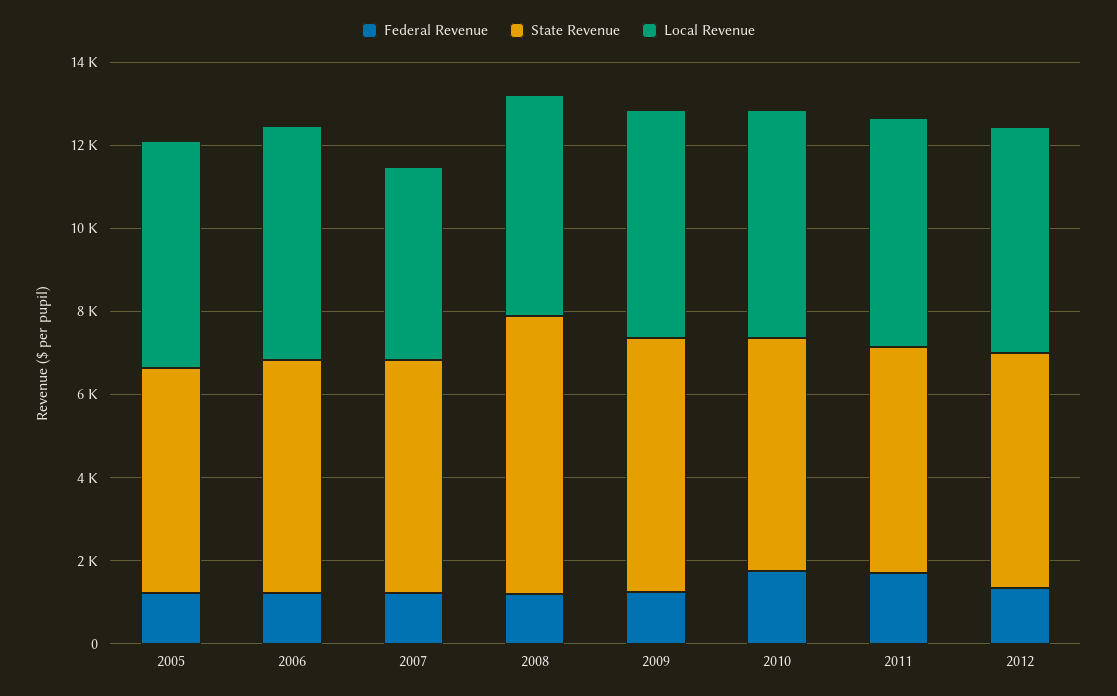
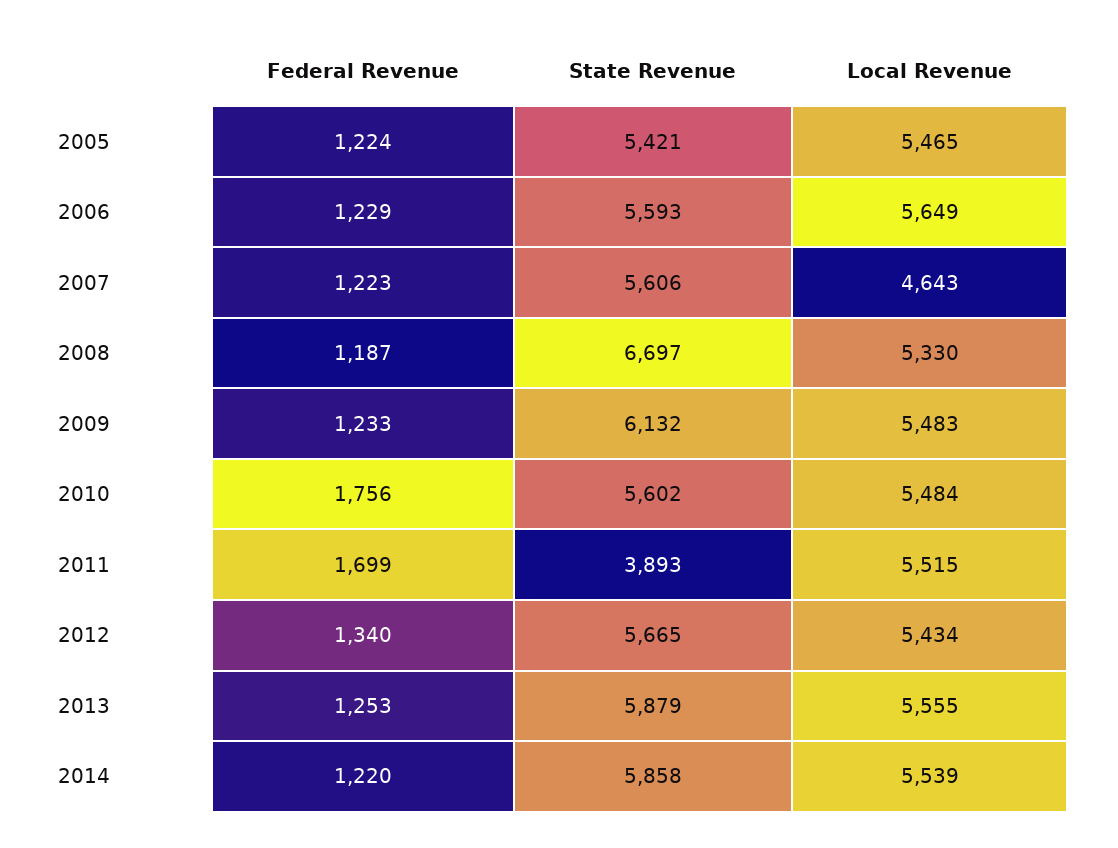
State Revenue, 2011: 5500 -> 3893
Federal Revenue, 2013: none -> 1253
State Revenue, 2013: none -> 5879
Local Revenue, 2013: none -> 5555
Federal Revenue, 2014: none -> 1220
State Revenue, 2014: none -> 5858
Local Revenue, 2014: none -> 5539

